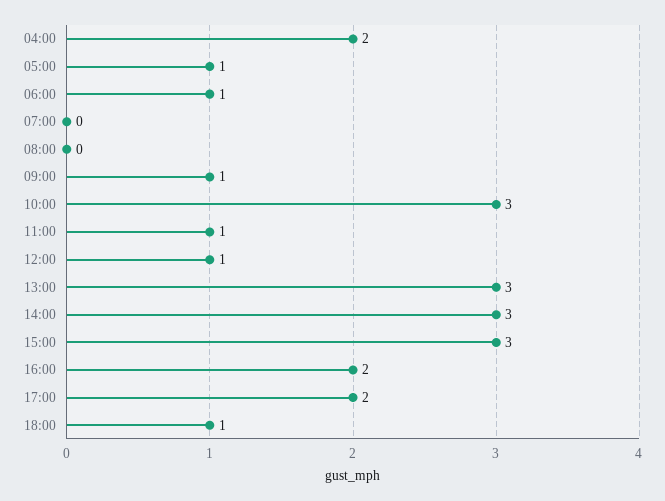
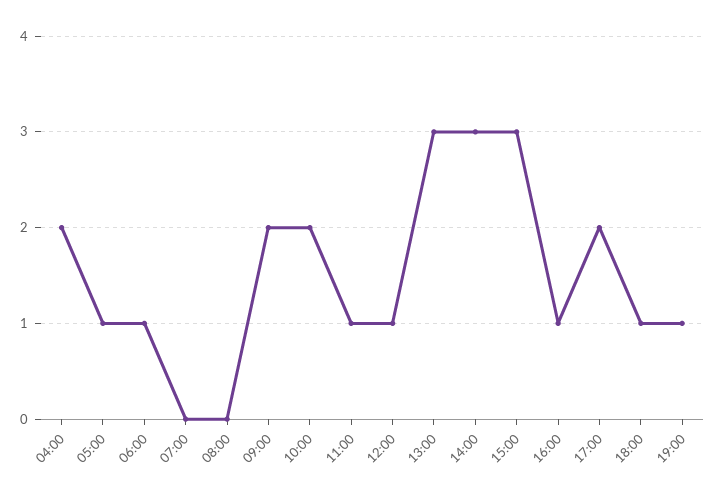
09:00: 1 -> 2
10:00: 3 -> 2
16:00: 2 -> 1
19:00: none -> 1

